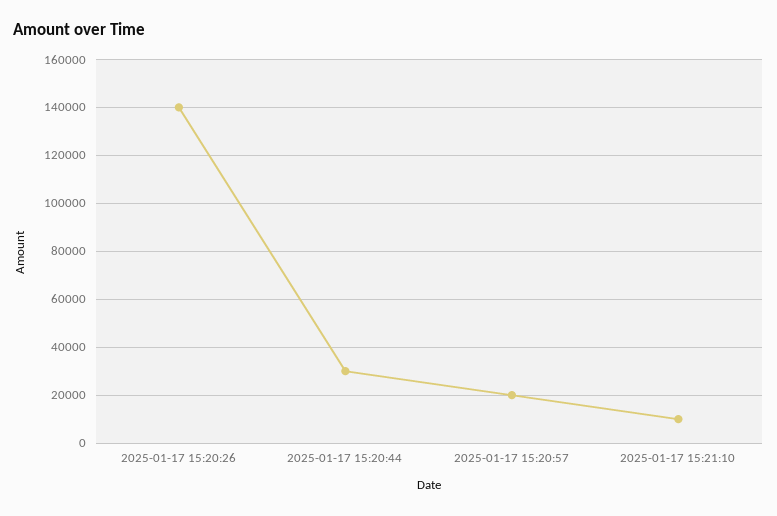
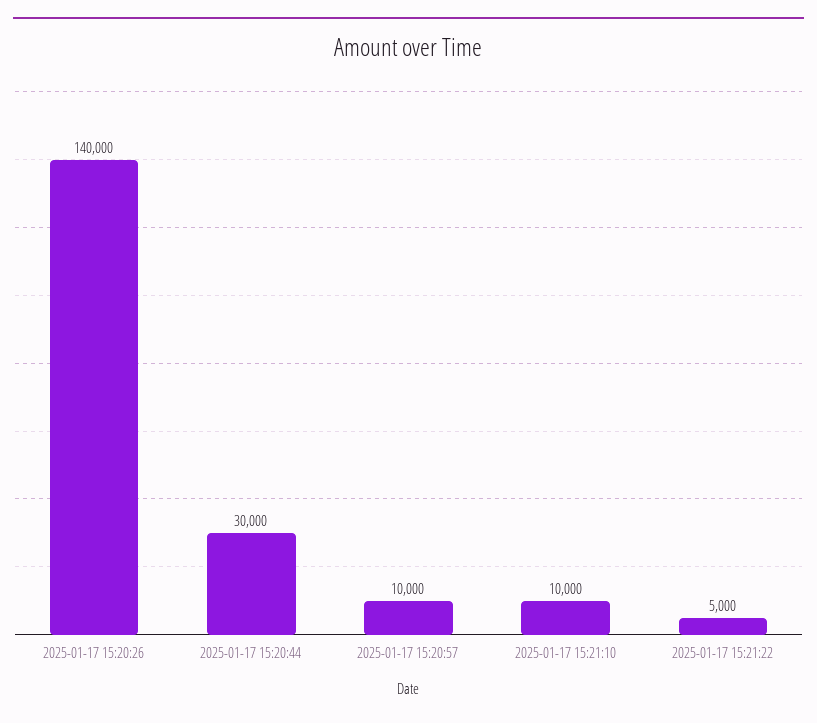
2025-01-17 15:20:57: 20000 -> 10000
2025-01-17 15:21:22: none -> 5000

